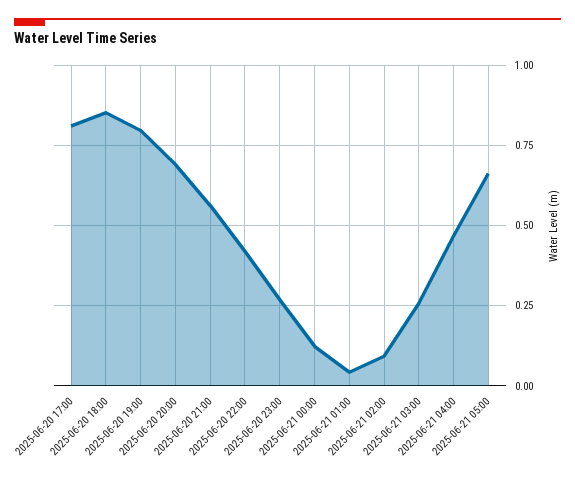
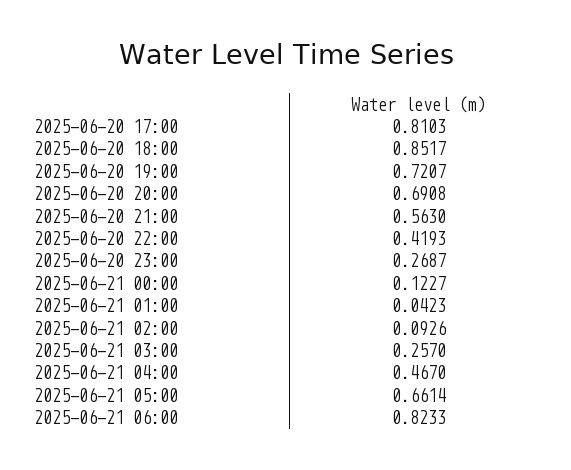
2025-06-20 19:00: 0.8 -> 0.7207
2025-06-21 06:00: none -> 0.8233

